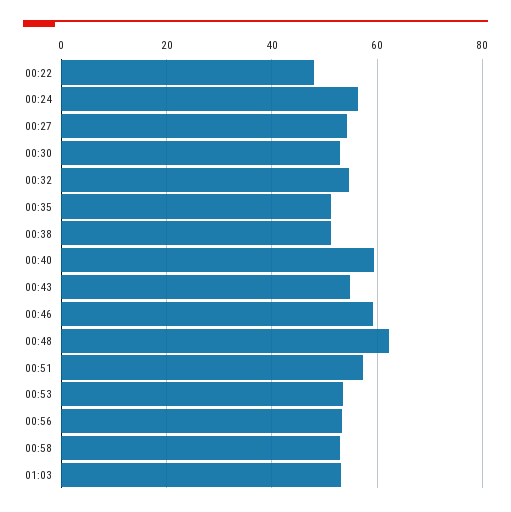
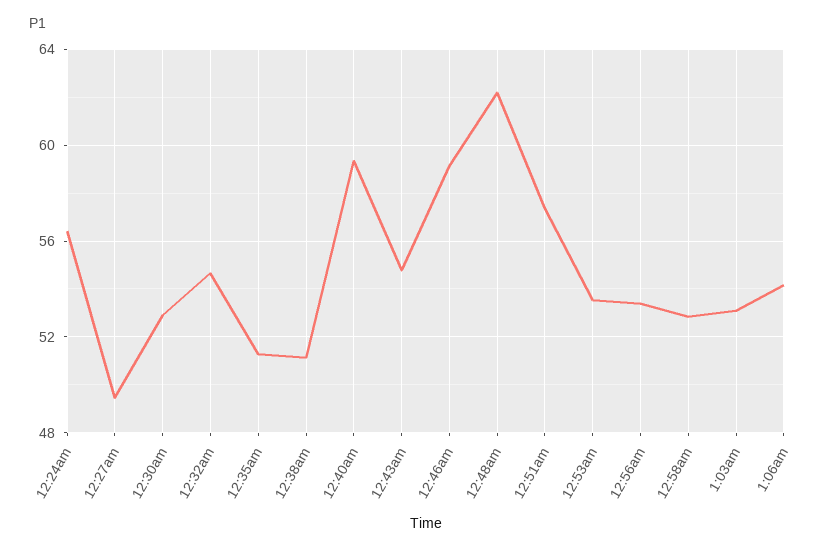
00:22: 48 -> none
00:27: 54 -> 49.5
1:06am: none -> 54

